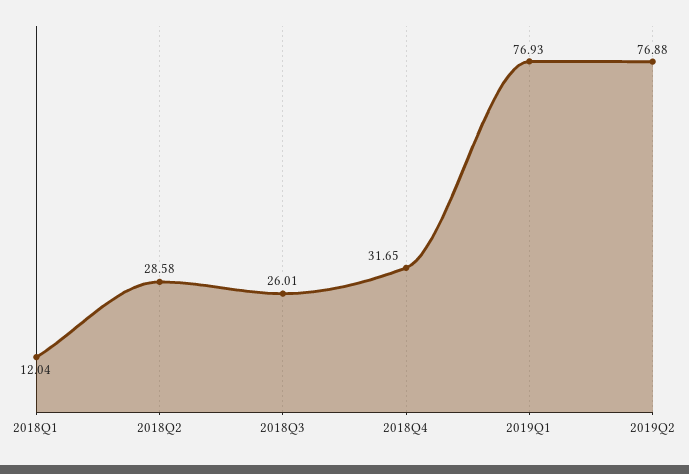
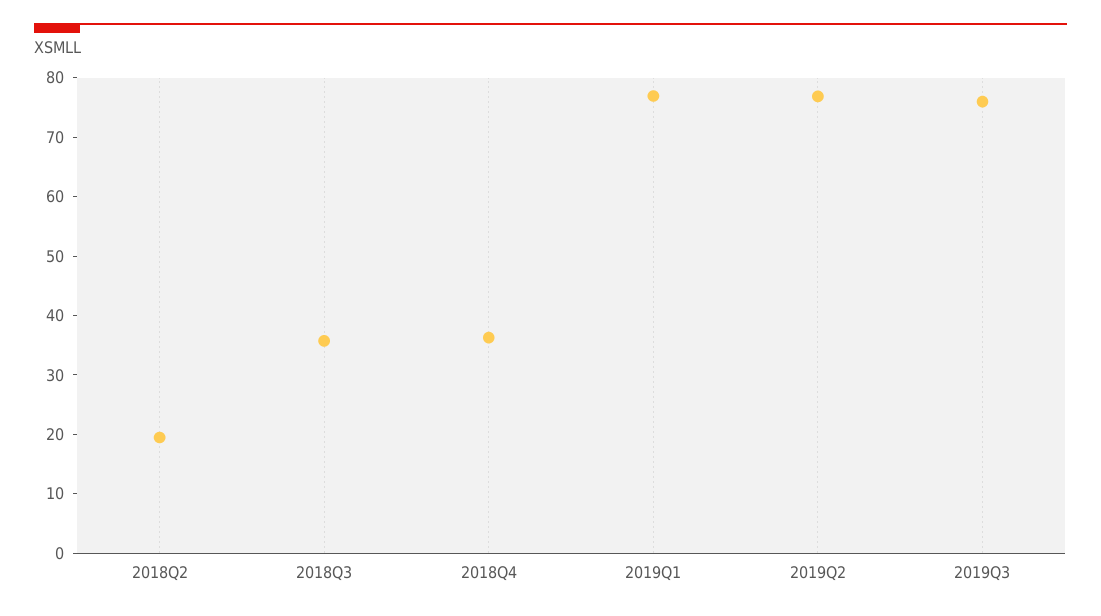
2018Q1: 12.04 -> none
2018Q2: 28.58 -> 20
2018Q3: 26.01 -> 36
2018Q4: 31.65 -> 36
2019Q3: none -> 76

